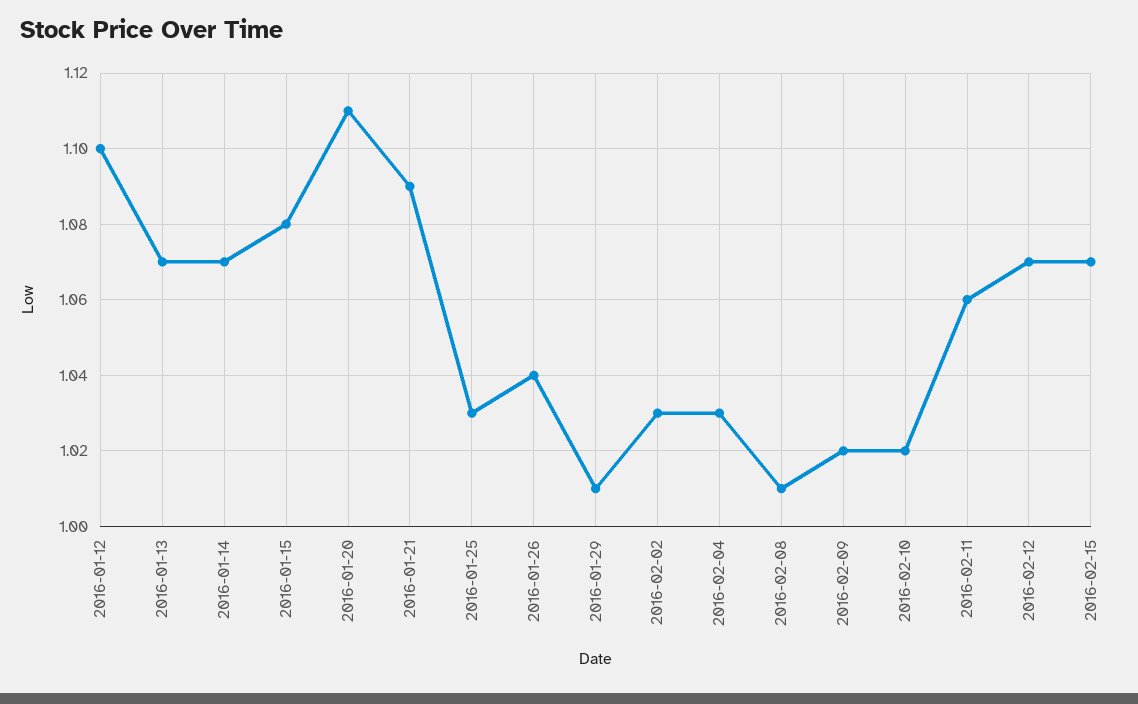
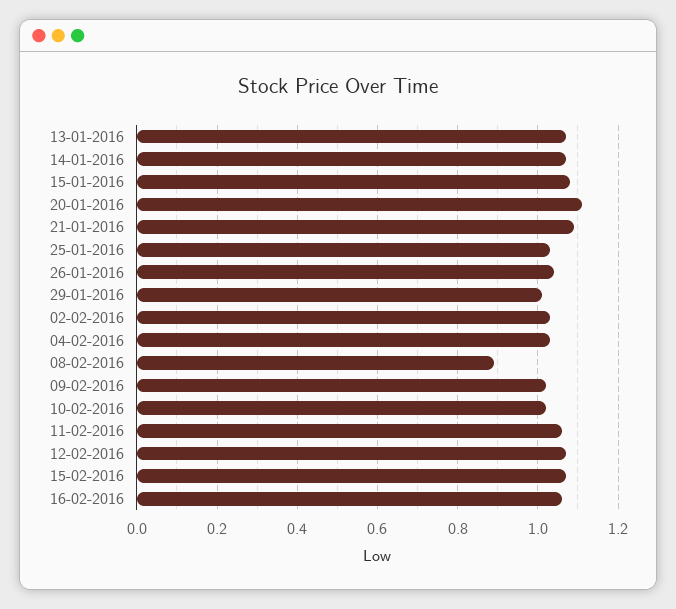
2016-01-12: 1.1 -> none
2016-02-08: 1.01 -> 0.9
16-02-2016: none -> 1.05

